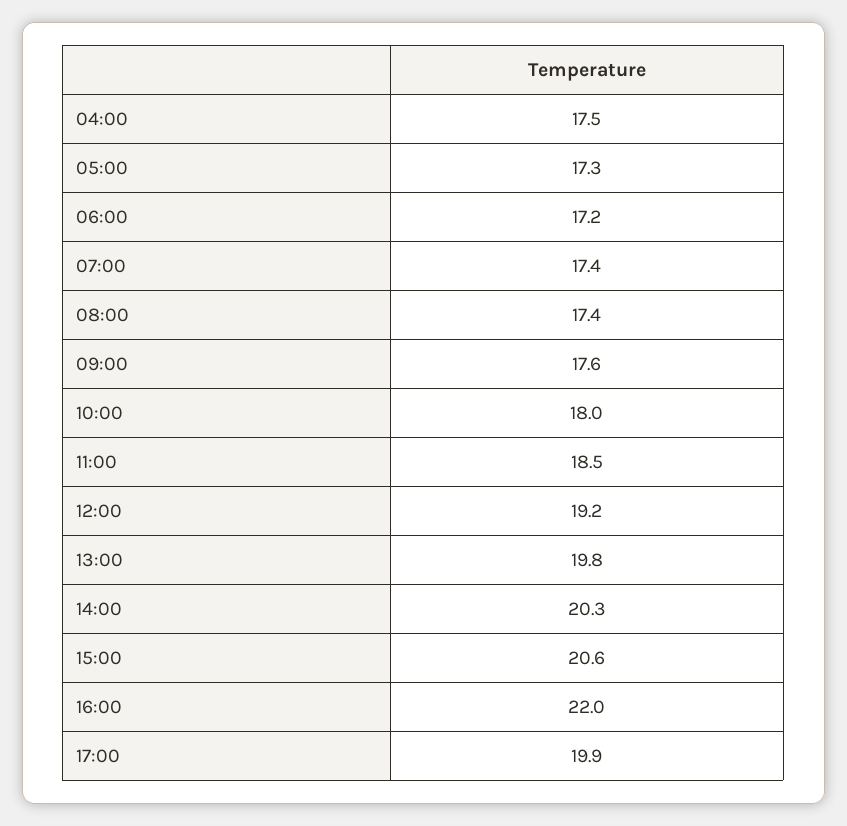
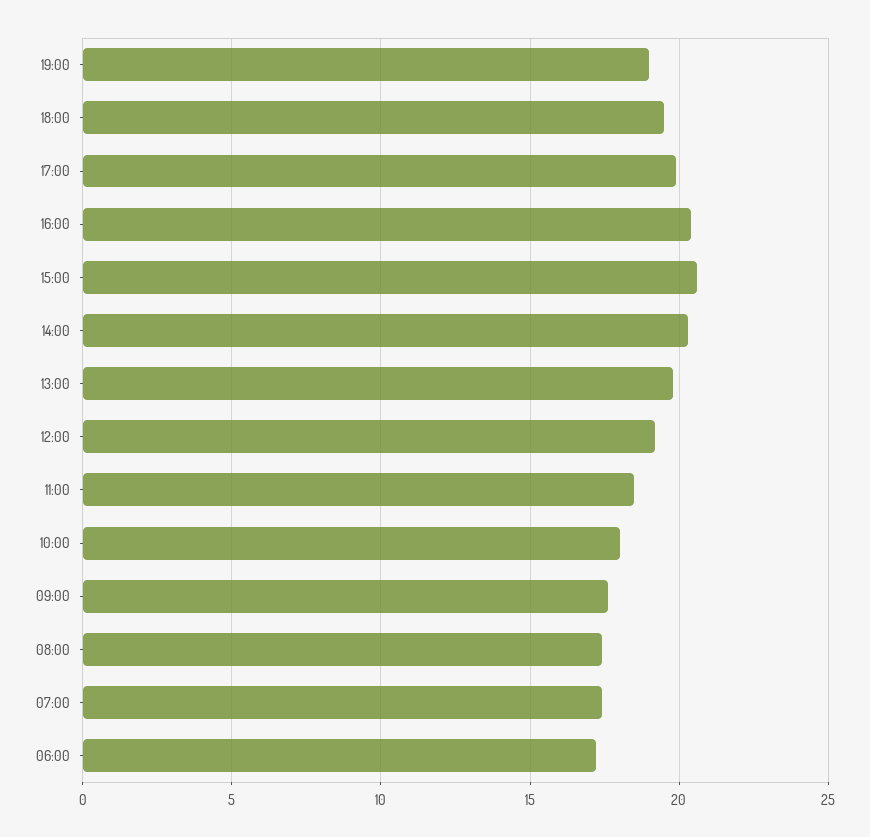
04:00: 17.5 -> none
05:00: 17.3 -> none
16:00: 22 -> 20.5
19:00: none -> 19
18:00: none -> 19.5

